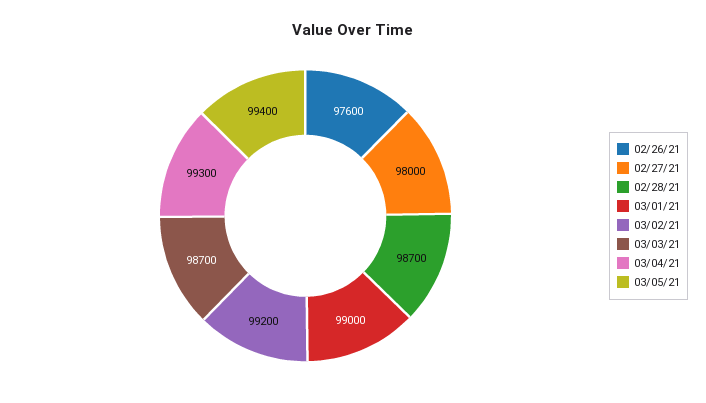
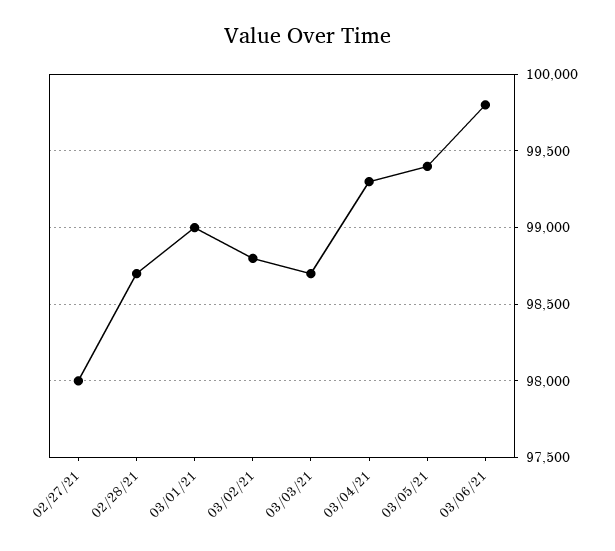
02/26/21: 97600 -> none
03/02/21: 99200 -> 98800
03/06/21: none -> 99800

